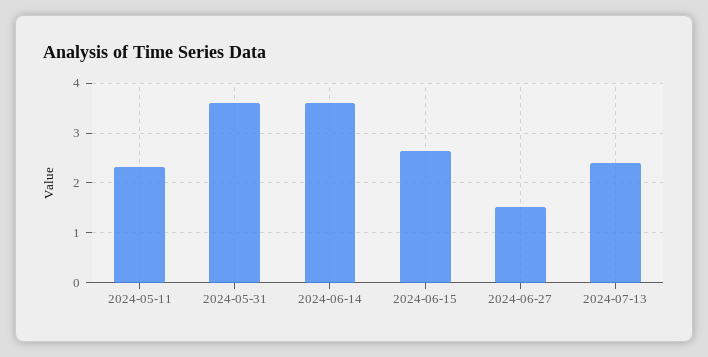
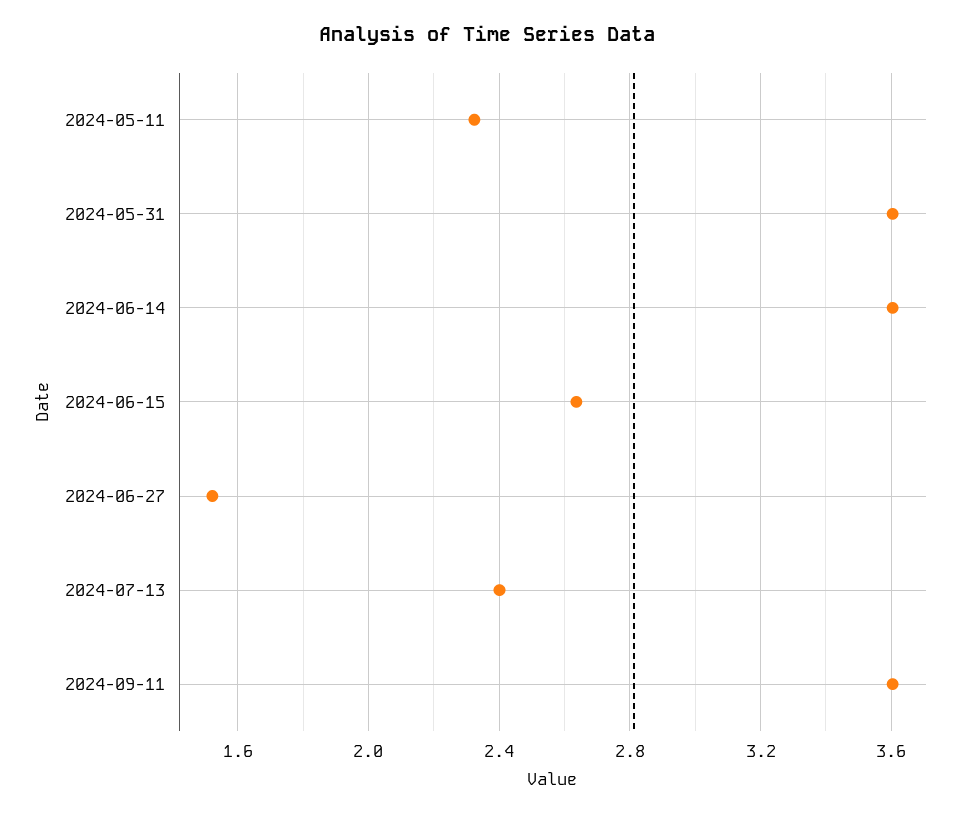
2024-09-11: none -> 3.6

